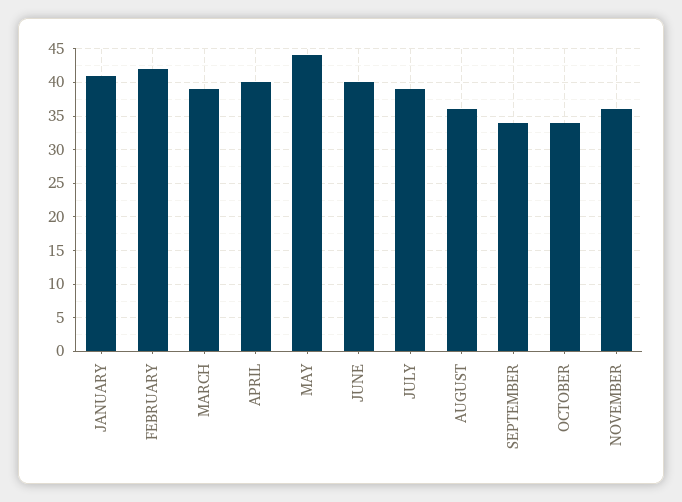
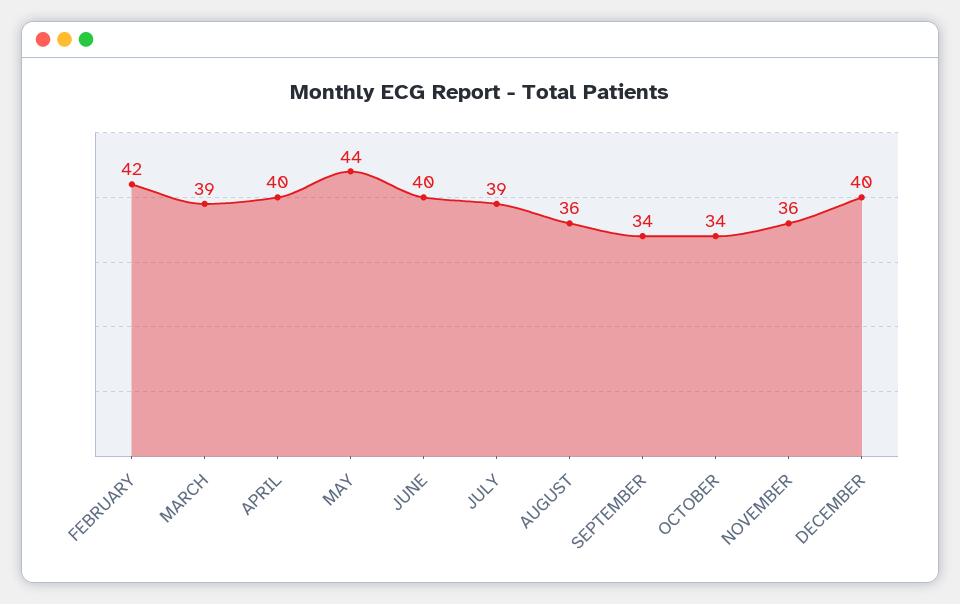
JANUARY: 41 -> none
DECEMBER: none -> 40

